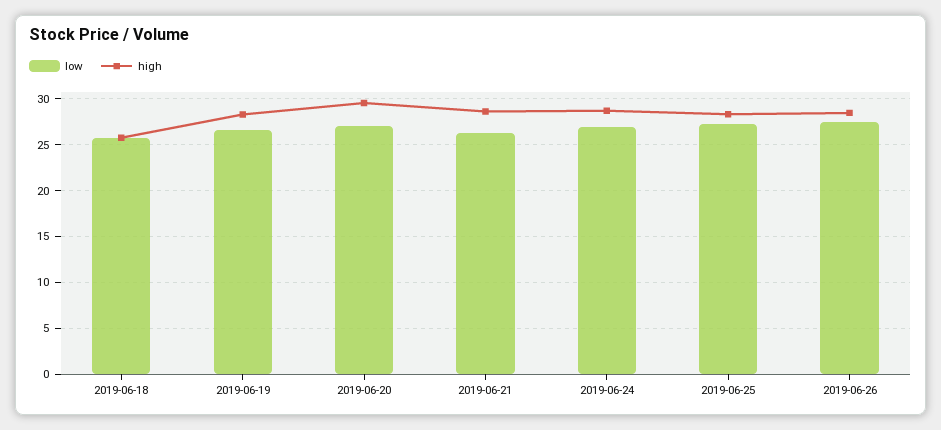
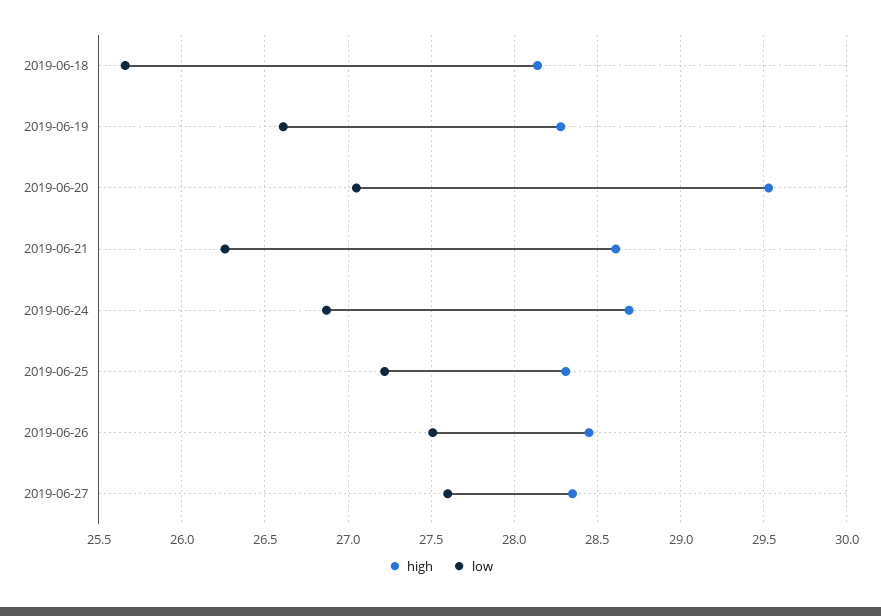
high, 2019-06-18: 26 -> 28.15
high, 2019-06-27: none -> 28.35
low, 2019-06-27: none -> 27.6

